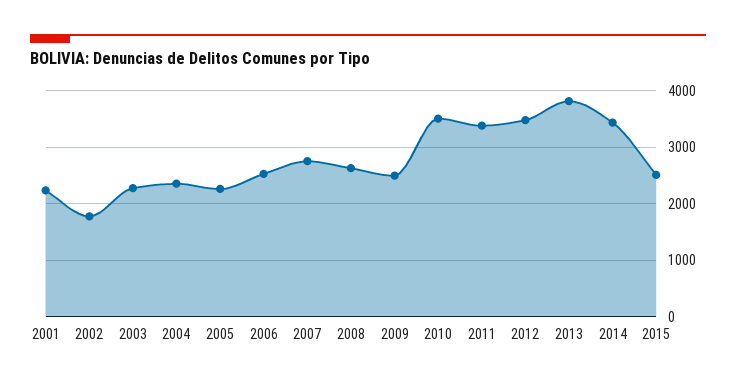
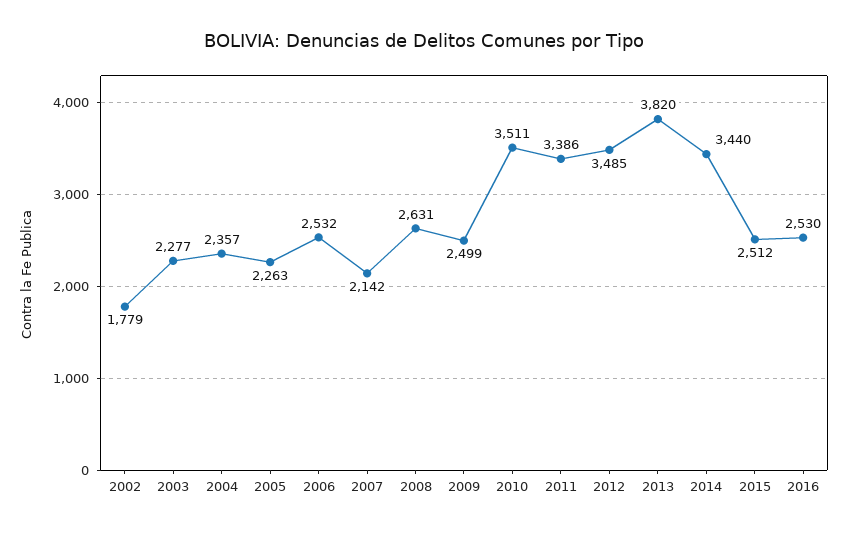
2001: 2200 -> none
2007: 2800 -> 2142
2016: none -> 2530

